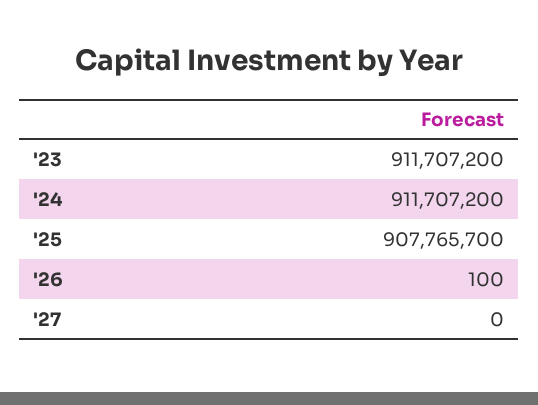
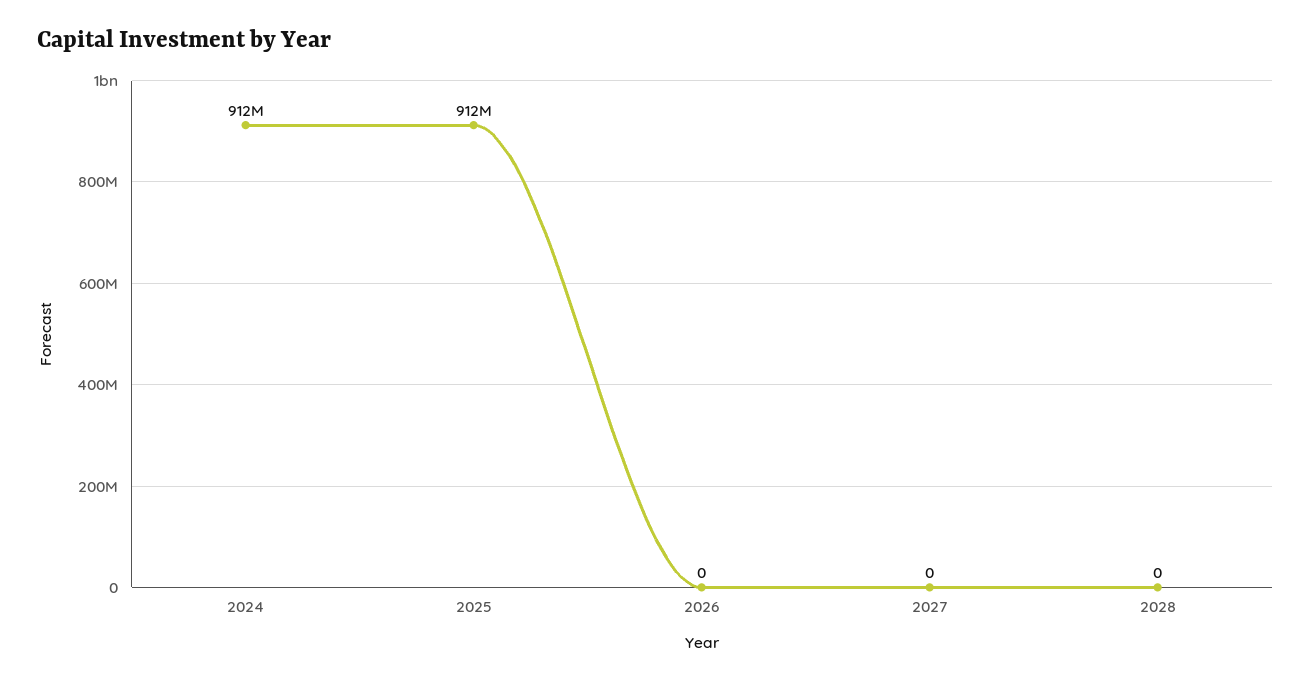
'23: 911707200 -> none
'25: 907765700 -> 912000000
'26: 100 -> 0
2028: none -> 0

